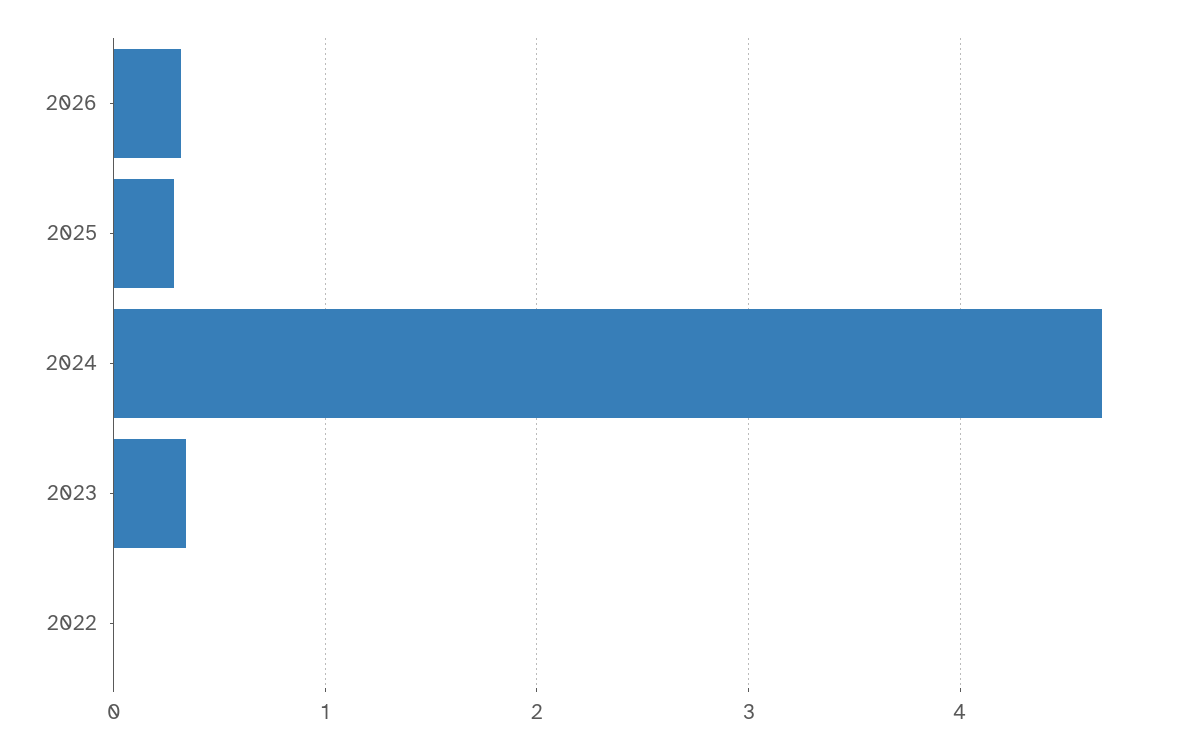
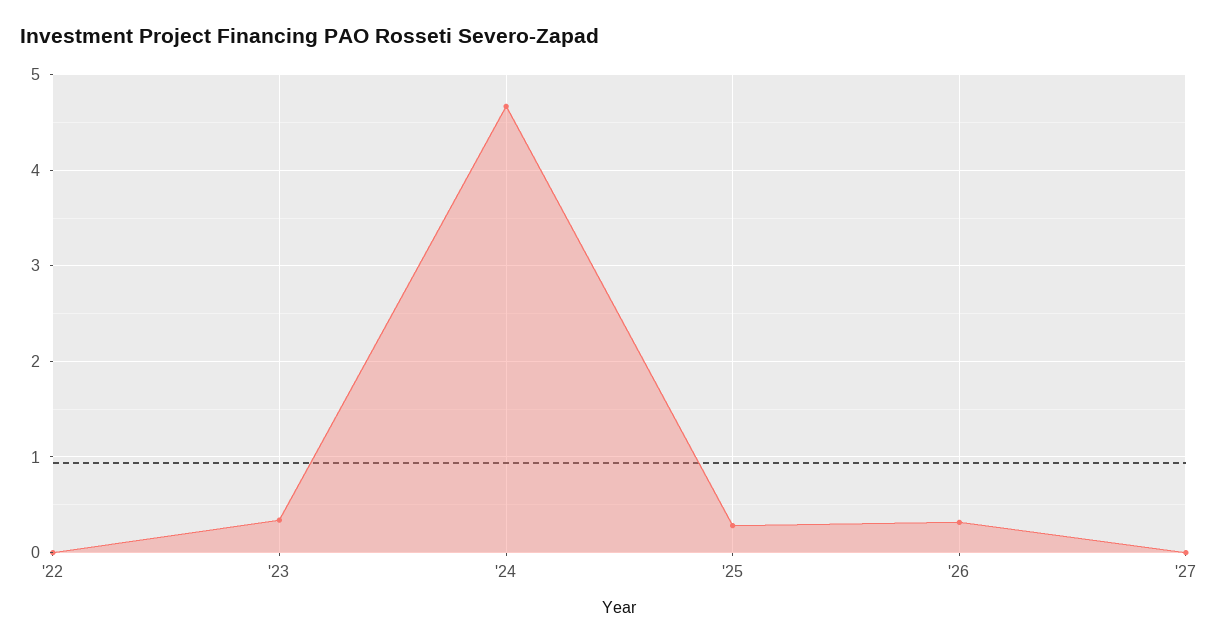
'27: none -> 0

